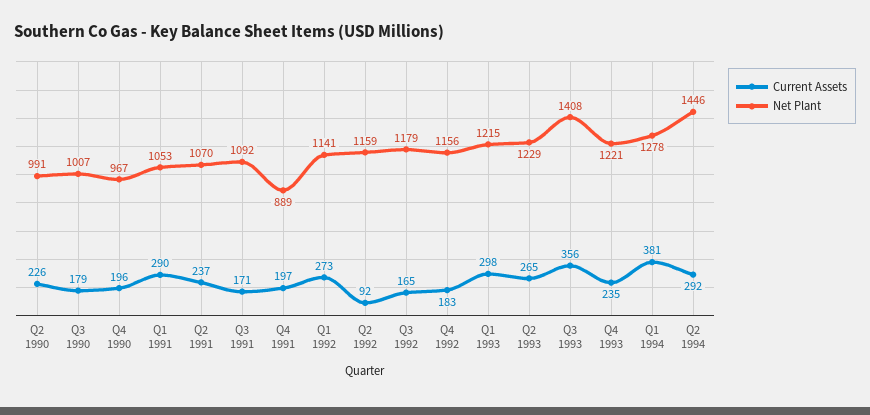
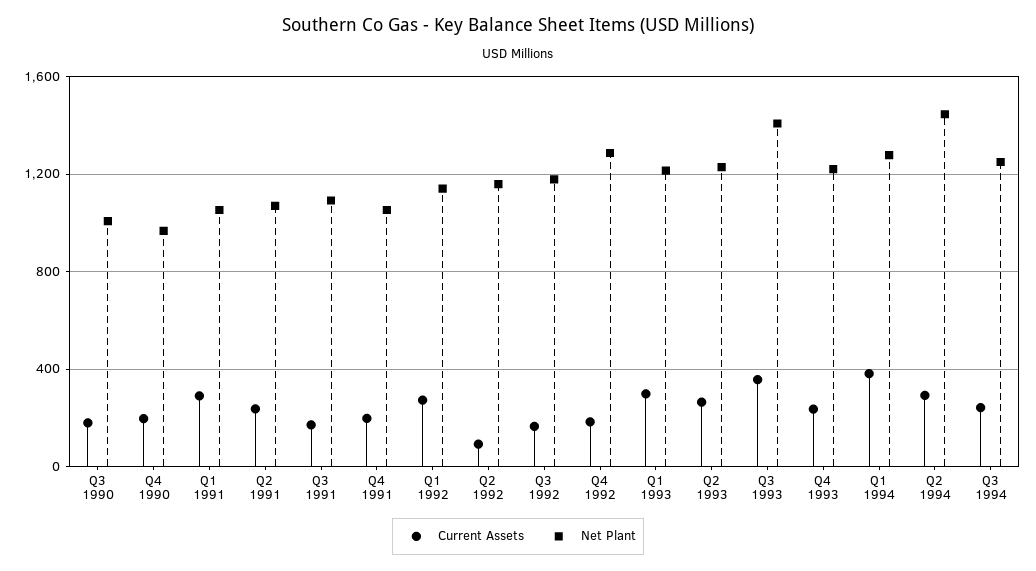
Current Assets, Q2 1990: 226 -> none
Net Plant, Q2 1990: 991 -> none
Net Plant, Q4 1991: 889 -> 1050
Net Plant, Q4 1992: 1156 -> 1300
Current Assets, Q3 1994: none -> 250
Net Plant, Q3 1994: none -> 1250

